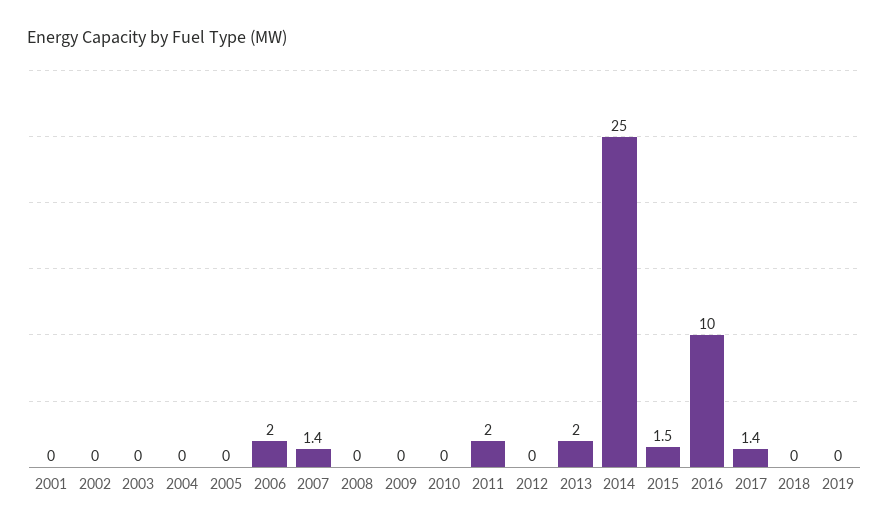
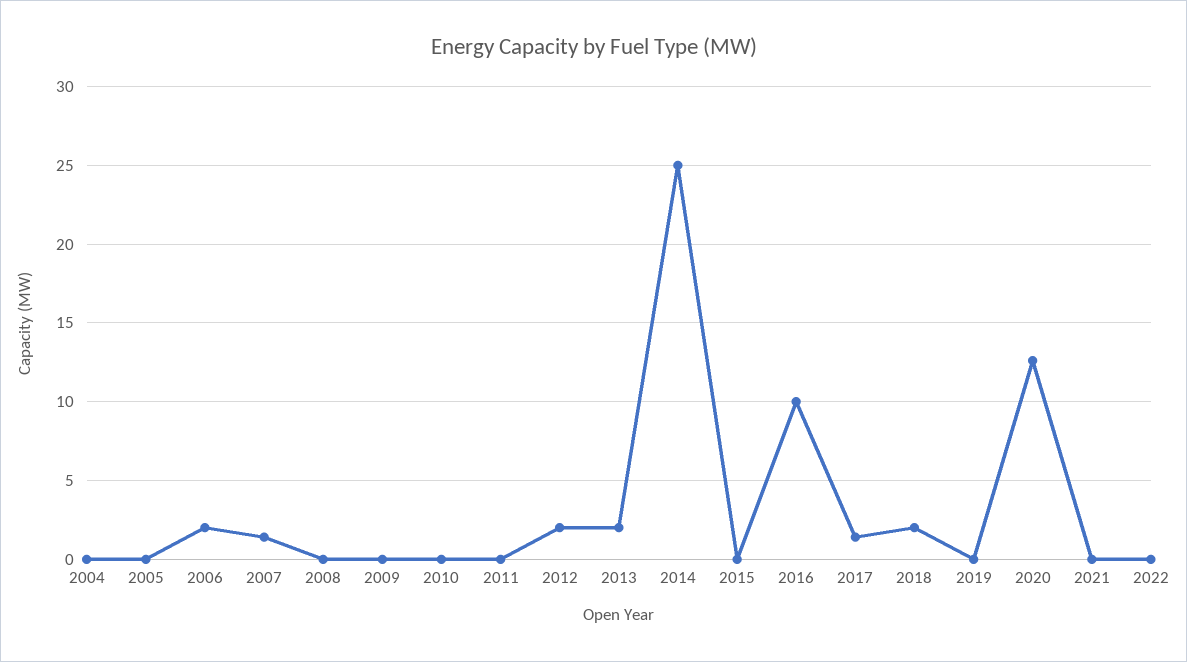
2001: 0 -> none
2002: 0 -> none
2003: 0 -> none
2011: 2 -> 0
2012: 0 -> 2
2015: 1.5 -> 0
2018: 0 -> 2
2020: none -> 12.5
2021: none -> 0
2022: none -> 0

